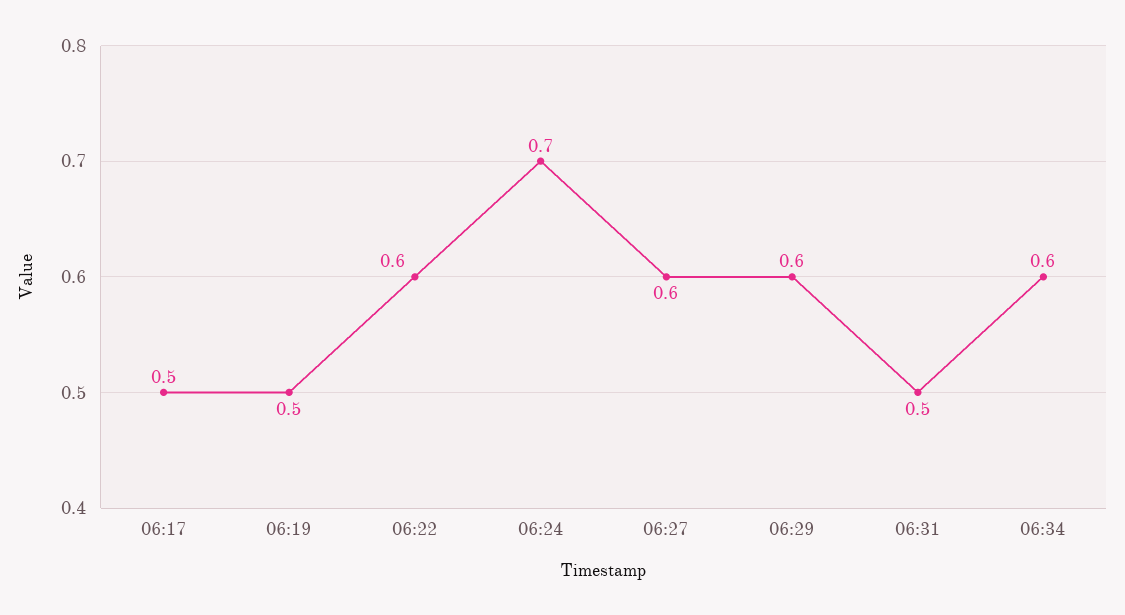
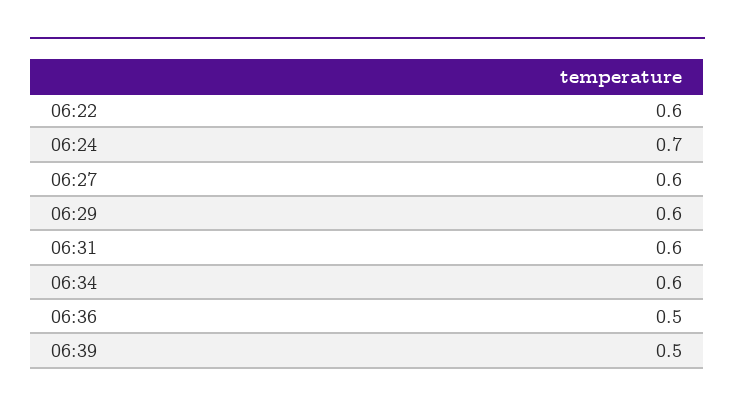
06:17: 0.5 -> none
06:19: 0.5 -> none
06:31: 0.5 -> 0.6
06:36: none -> 0.5
06:39: none -> 0.5

